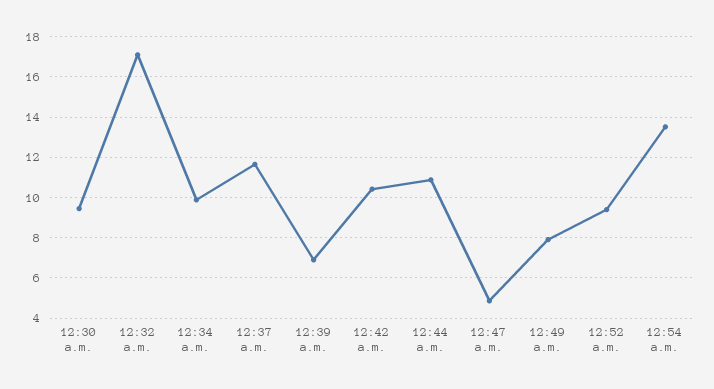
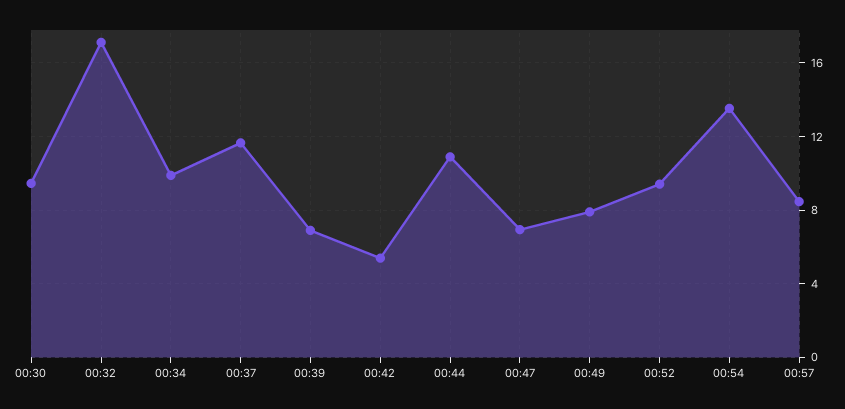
12:42 a.m.: 10.5 -> 5.5
12:47 a.m.: 5 -> 7
00:57: none -> 8.5

